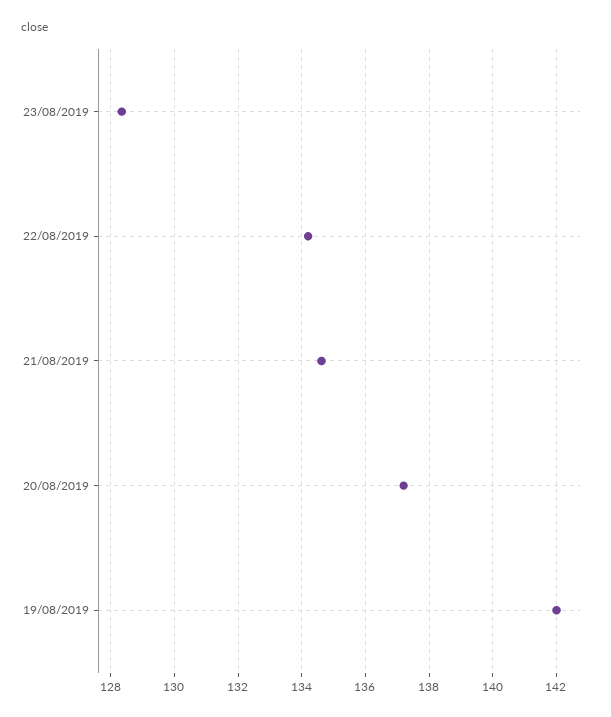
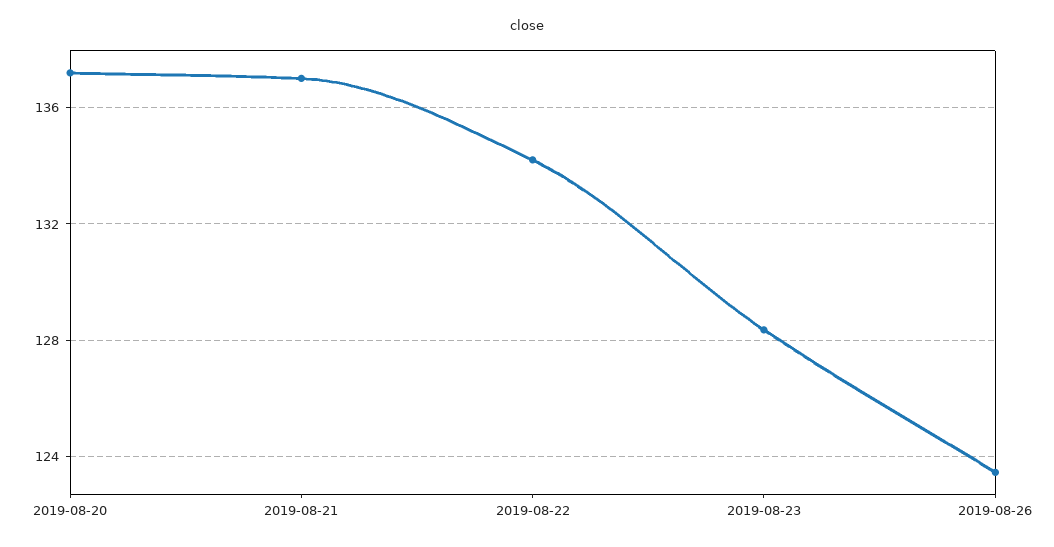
21/08/2019: 134.6 -> 137
19/08/2019: 142 -> none
2019-08-26: none -> 123.5

